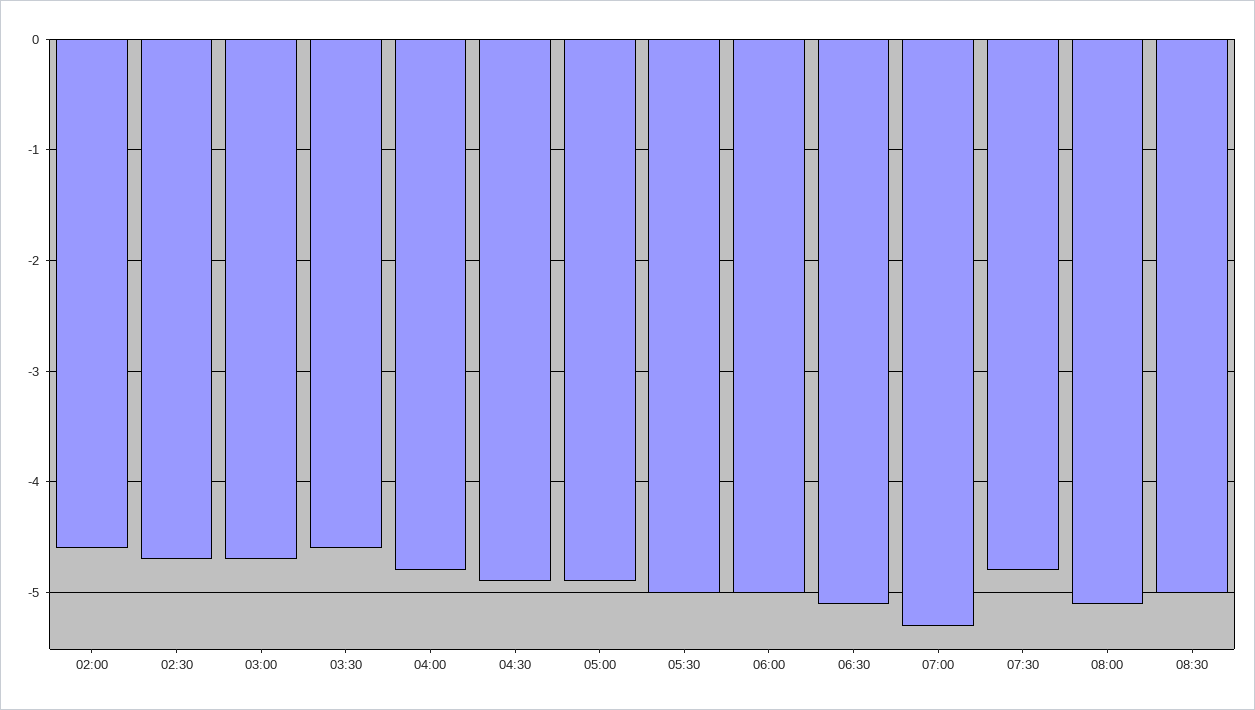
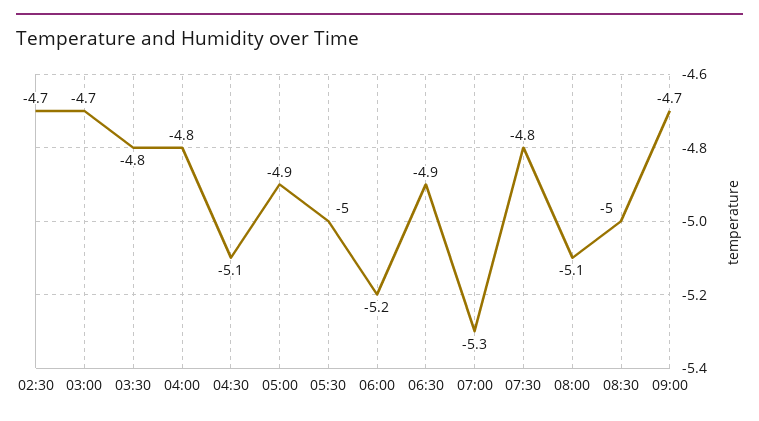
02:00: -4.6 -> none
03:30: -4.6 -> -4.8
04:30: -4.9 -> -5.1
06:00: -5 -> -5.2
06:30: -5.1 -> -4.9
09:00: none -> -4.7

